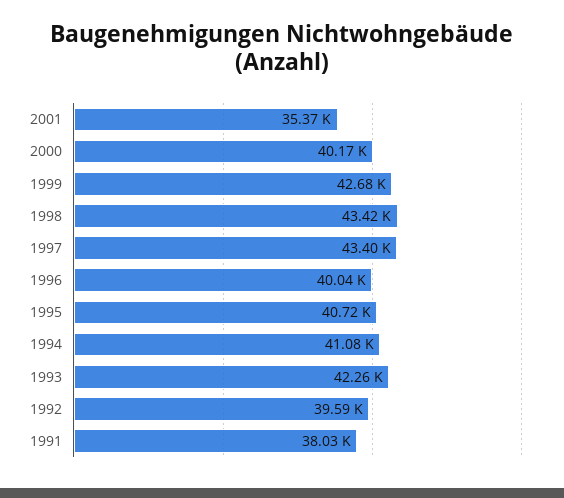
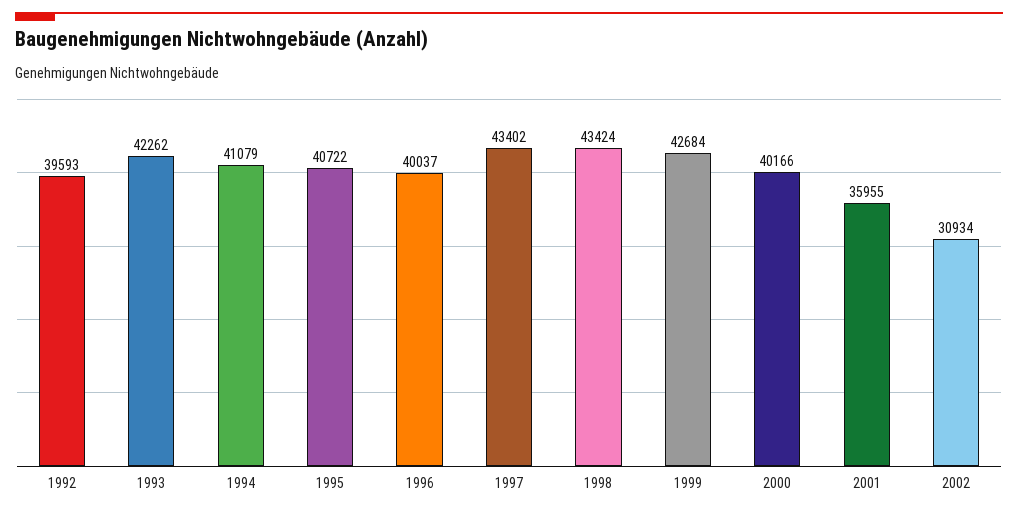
2001: 35370 -> 35955
1991: 38030 -> none
2002: none -> 30934

